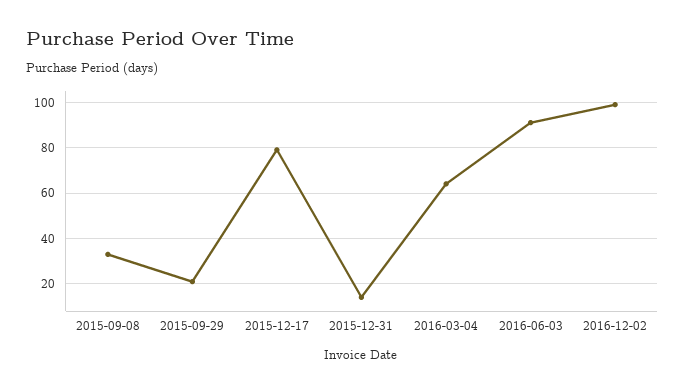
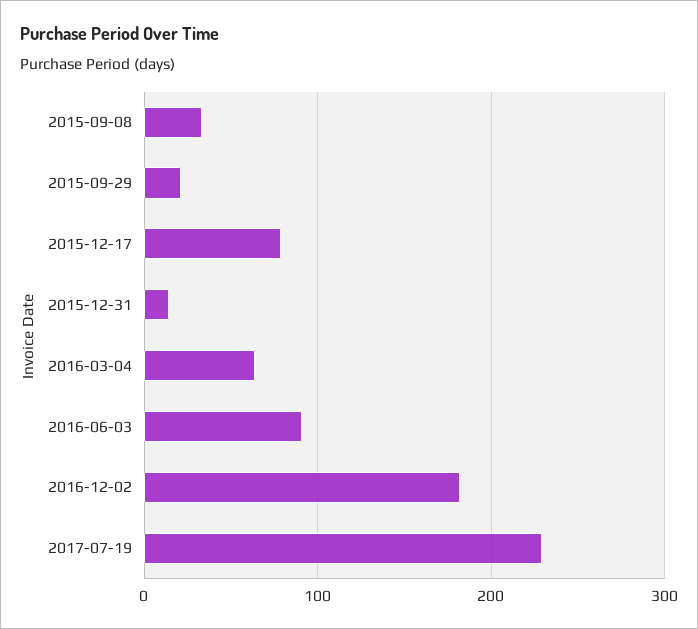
2016-12-02: 100 -> 180
2017-07-19: none -> 230

